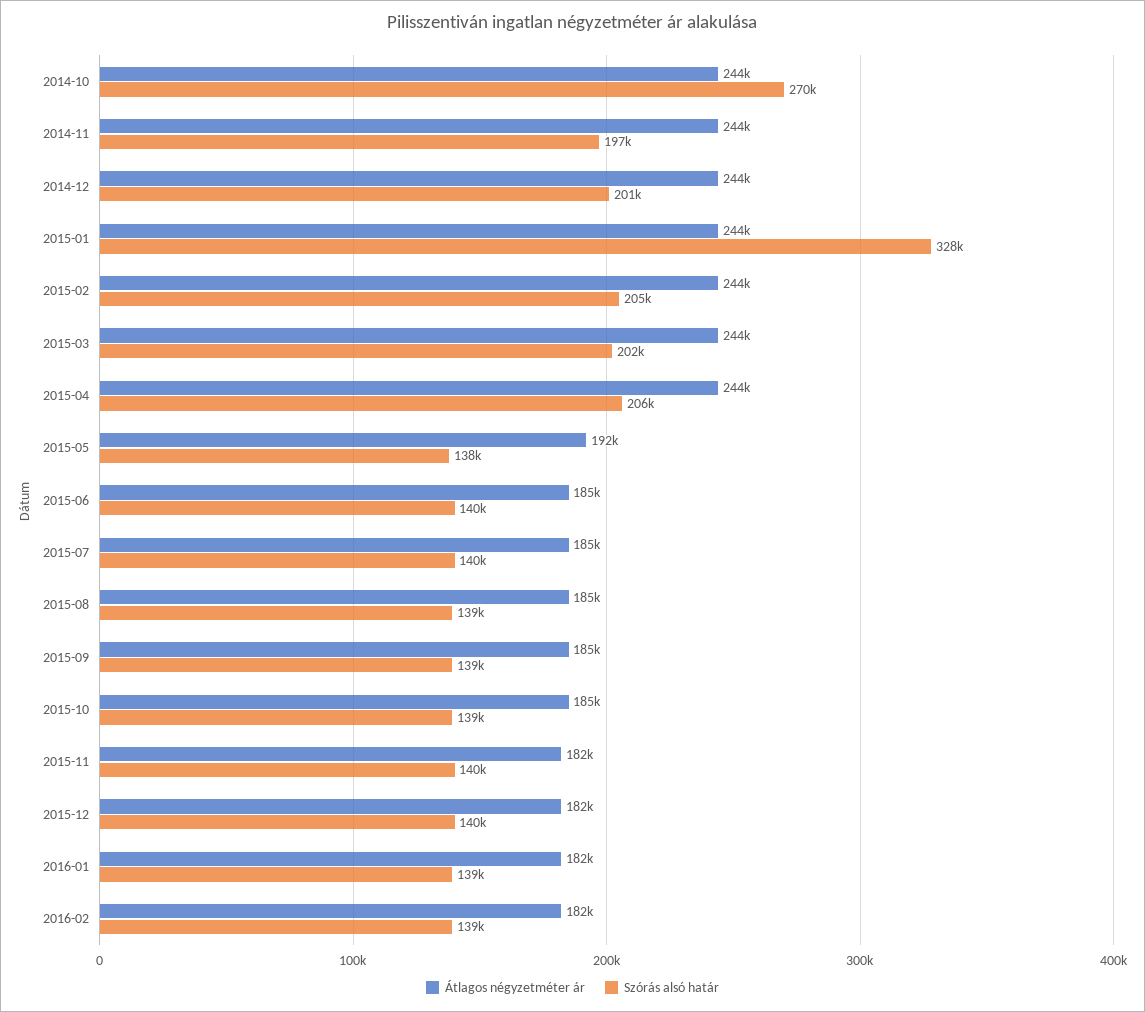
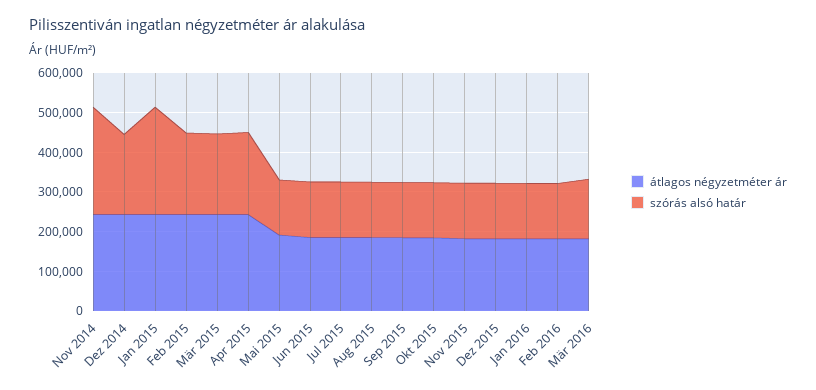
Átlagos négyzetméter ár, 2014-10: 244000 -> none
Szórás alsó határ, 2014-10: 270000 -> none
Szórás alsó határ, 2014-11: 197000 -> 275000
Szórás alsó határ, 2015-01: 328000 -> 275000
Átlagos négyzetméter ár, Mär 2016: none -> 175000
Szórás alsó határ, Mär 2016: none -> 150000

